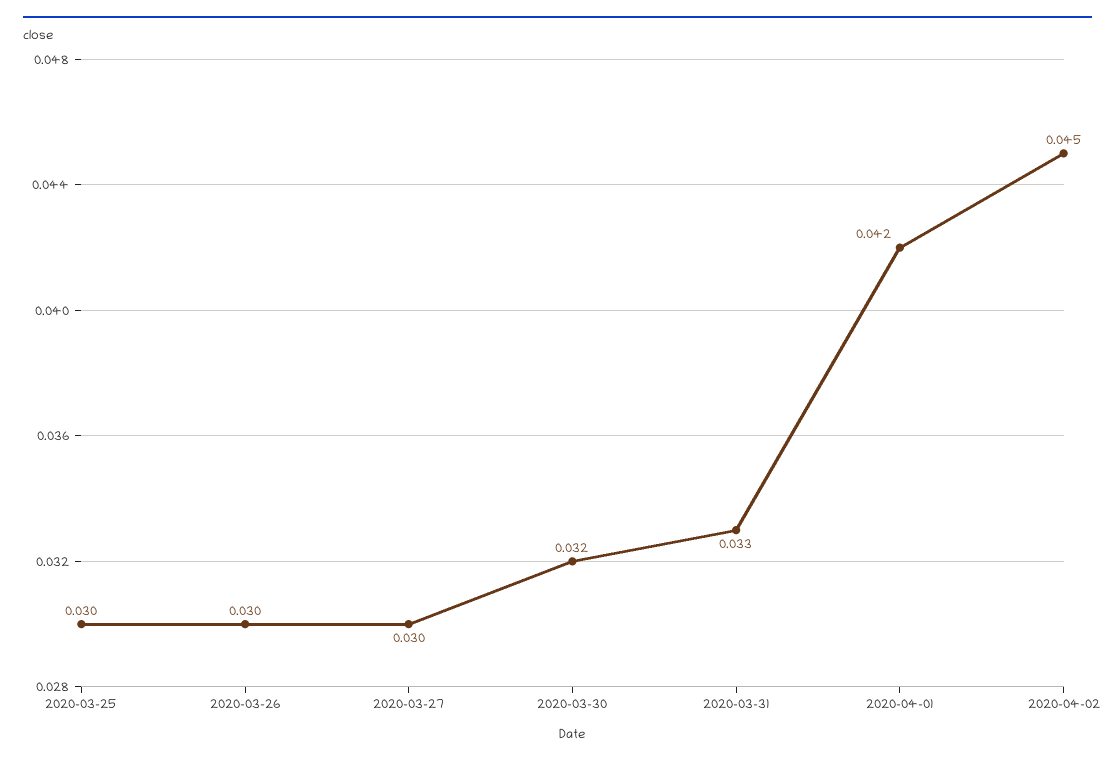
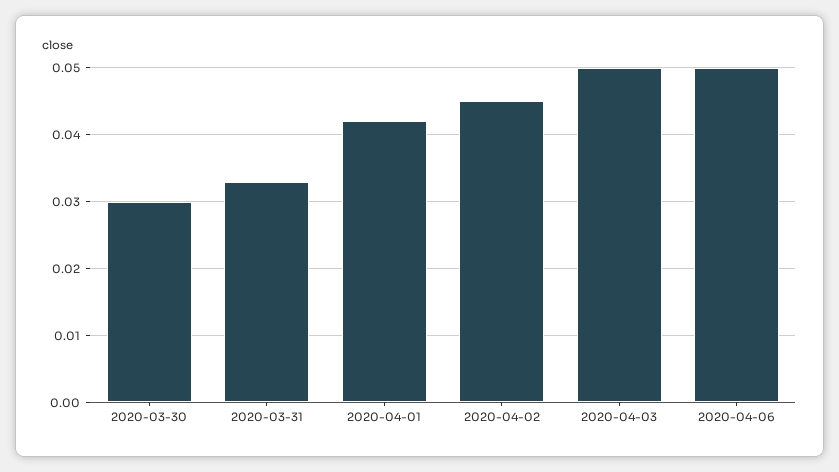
2020-03-25: 0.03 -> none
2020-03-26: 0.03 -> none
2020-03-27: 0.03 -> none
2020-03-30: 0.032 -> 0.03
2020-04-03: none -> 0.05
2020-04-06: none -> 0.05

